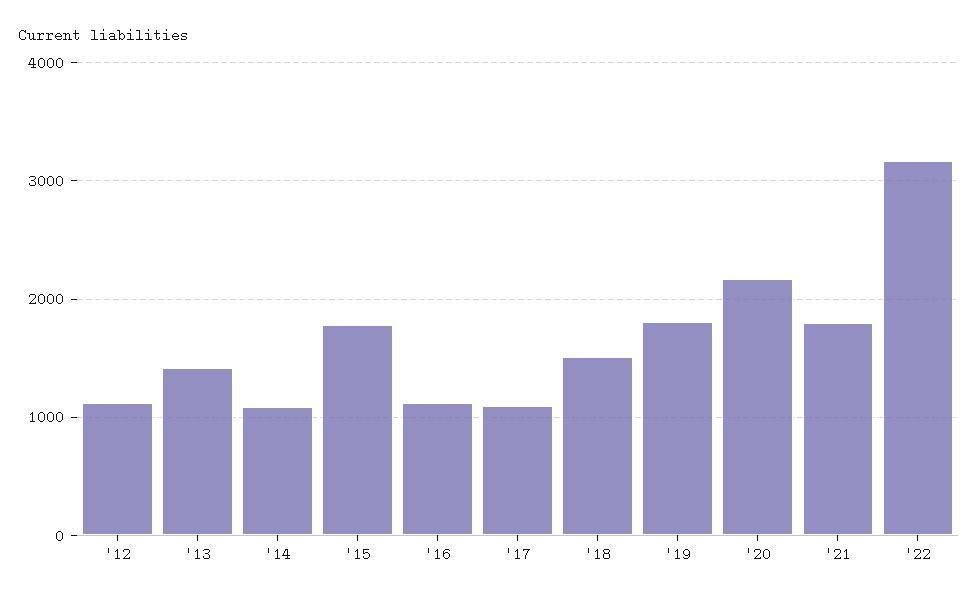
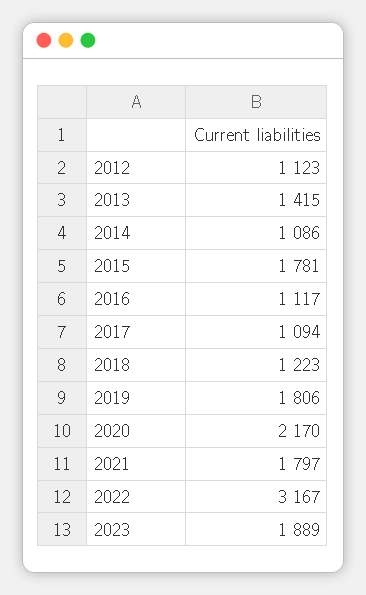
'18: 1500 -> 1223
2023: none -> 1889

